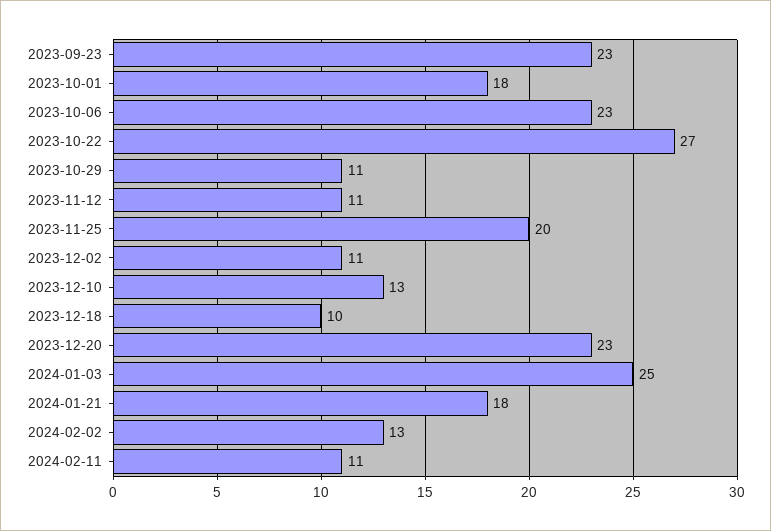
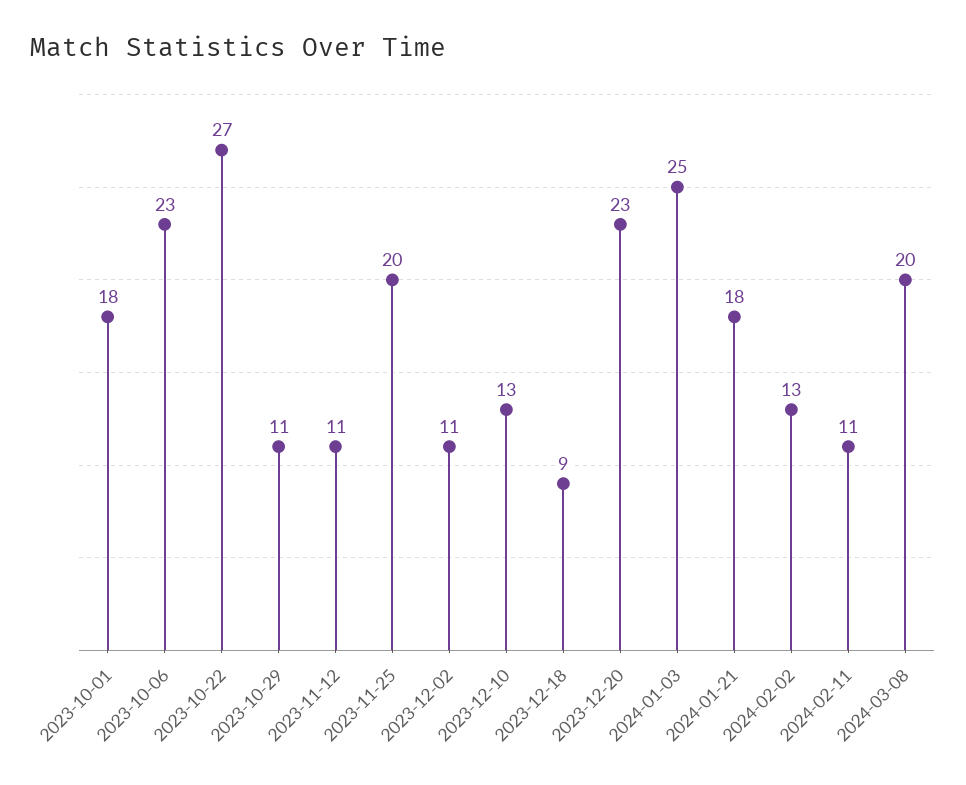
2023-09-23: 23 -> none
2023-12-18: 10 -> 9
2024-03-08: none -> 20

